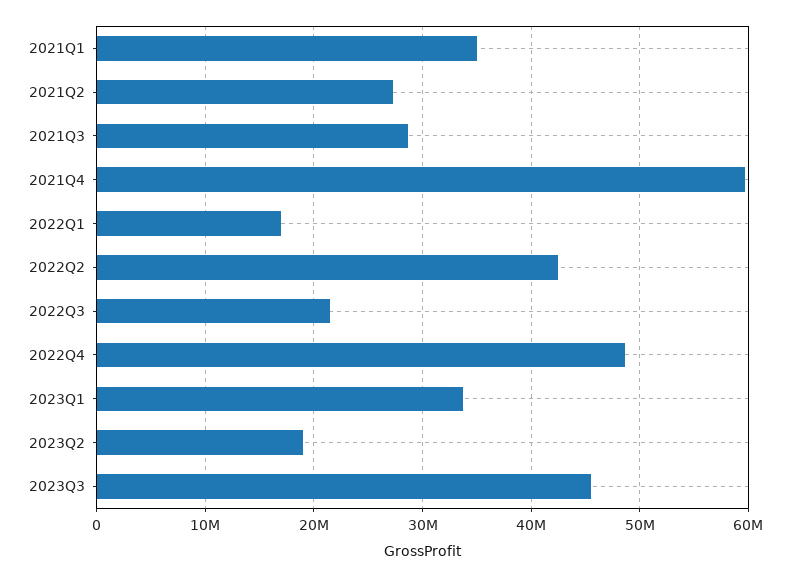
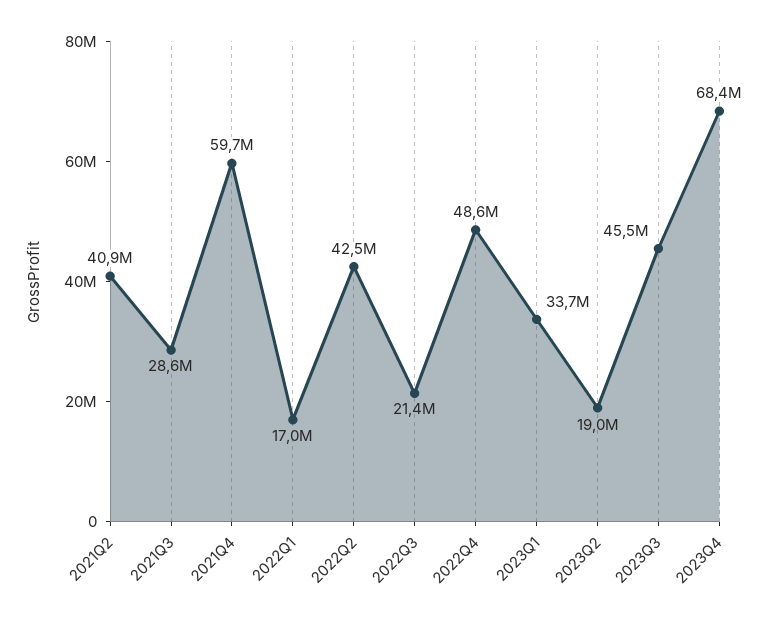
2021Q1: 35000000 -> none
2021Q2: 27000000 -> 40900000
2023Q4: none -> 68400000

